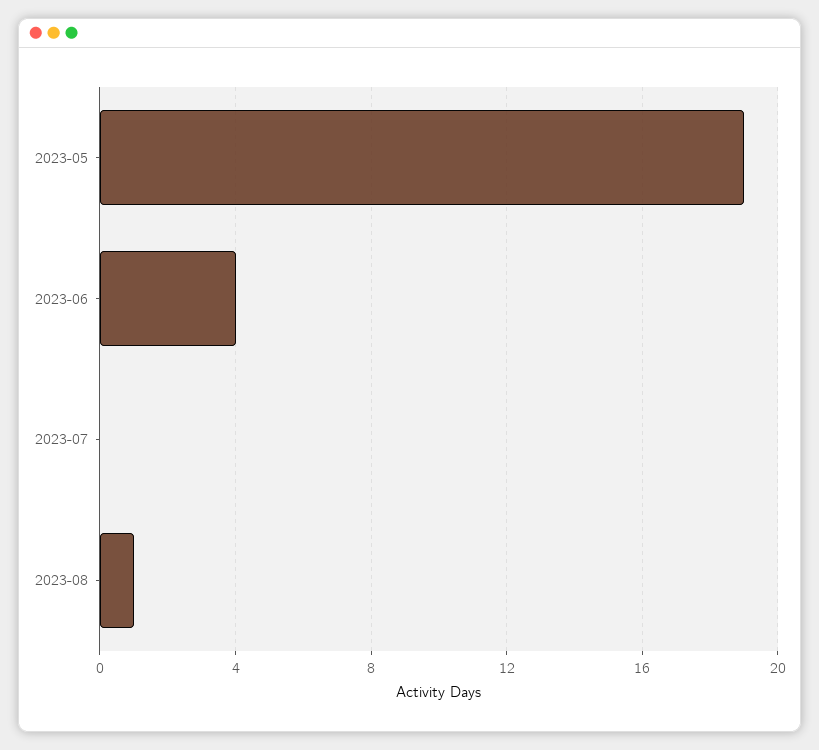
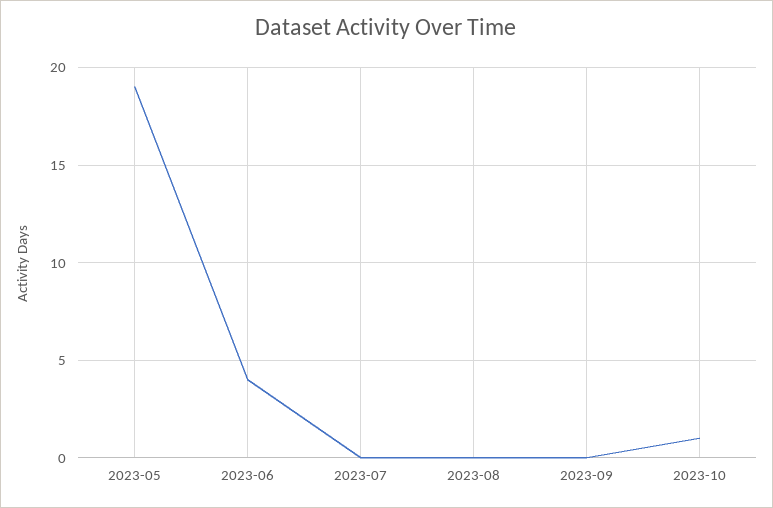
2023-08: 1 -> 0
2023-09: none -> 0
2023-10: none -> 1

